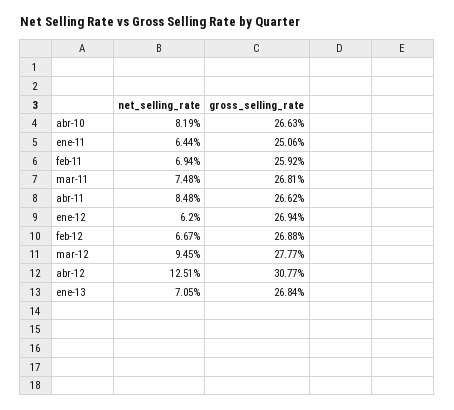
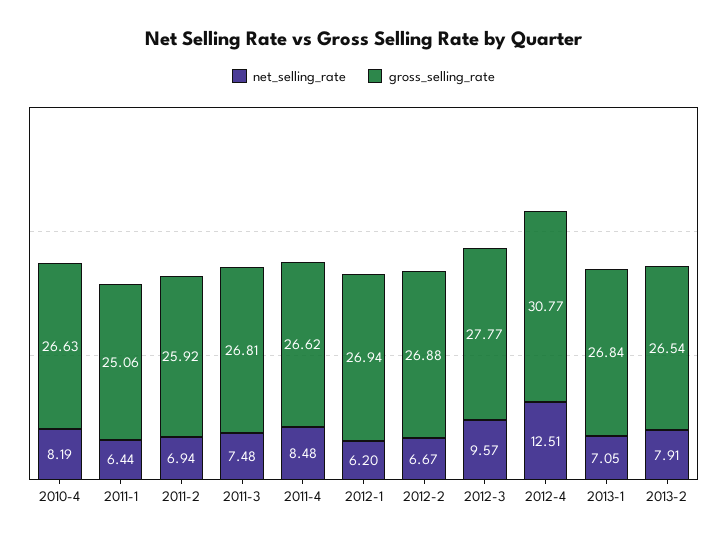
net_selling_rate, mar-12: 9.45 -> 9.57
net_selling_rate, 2013-2: none -> 7.91
gross_selling_rate, 2013-2: none -> 26.54

